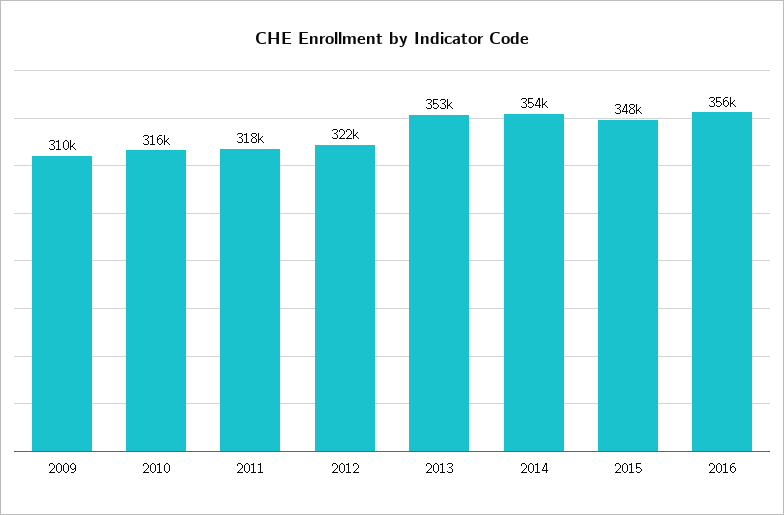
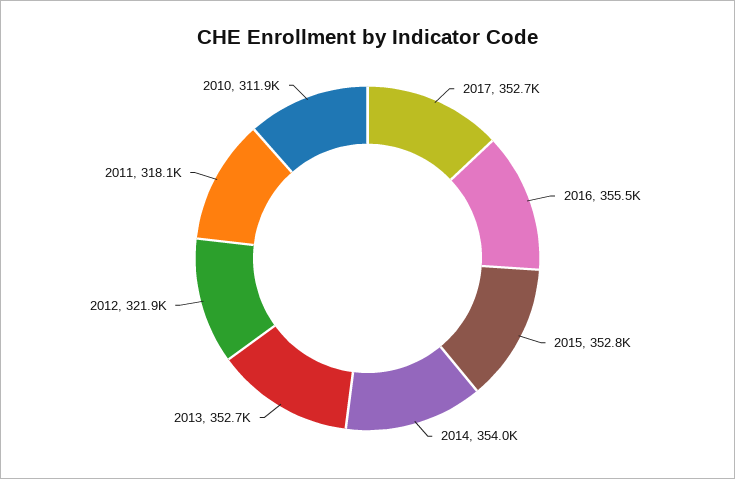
2009: 310000 -> none
2010: 316000 -> 311900
2015: 348000 -> 352800
2017: none -> 352700

